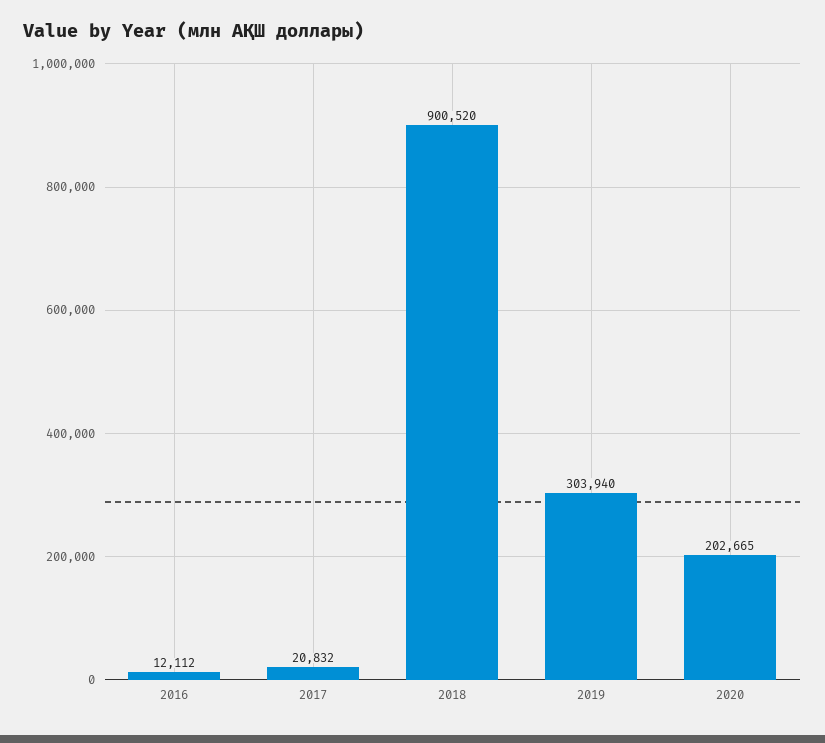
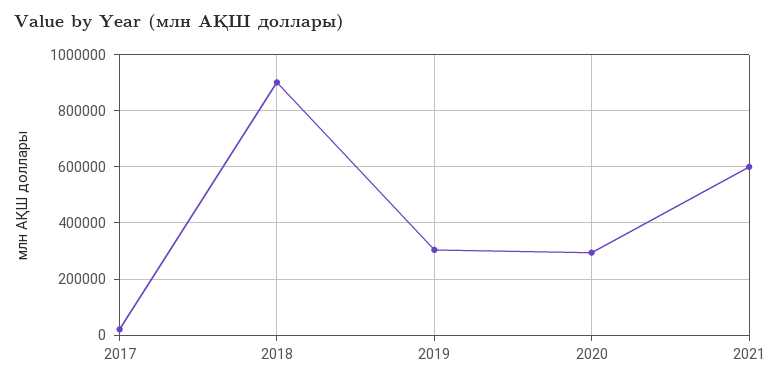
2016: 12112 -> none
2020: 202665 -> 300000
2021: none -> 600000

